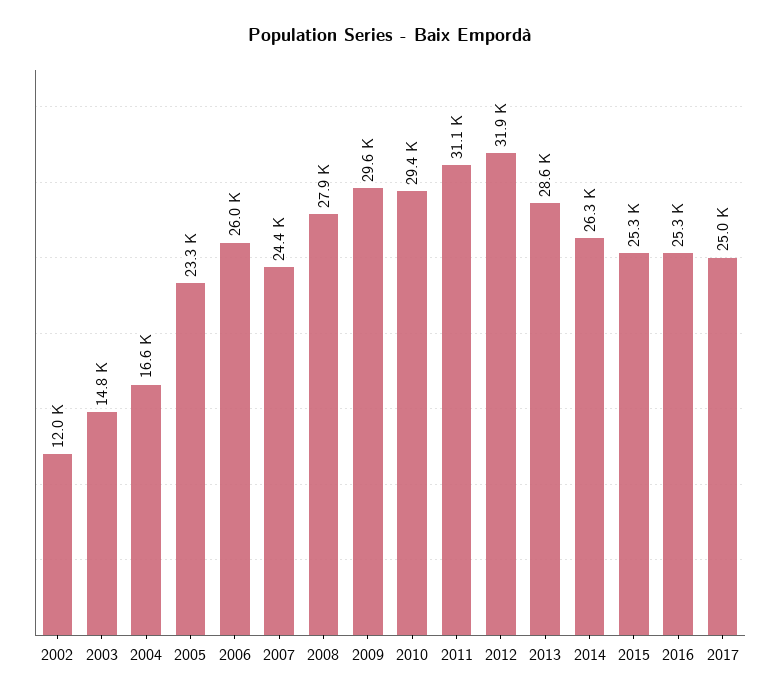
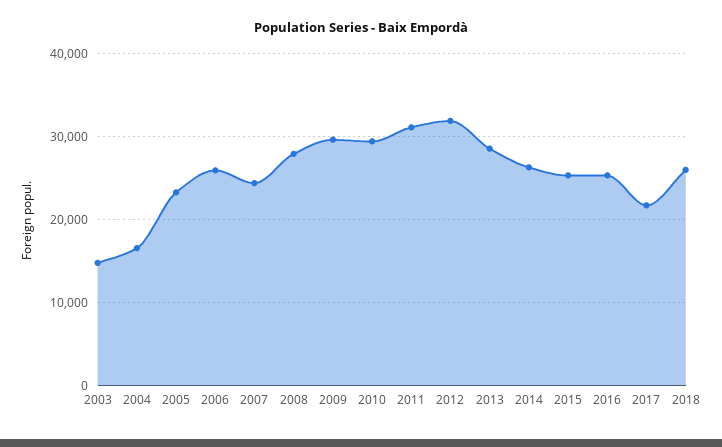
2002: 12000 -> none
2017: 25000 -> 22000
2018: none -> 26000

